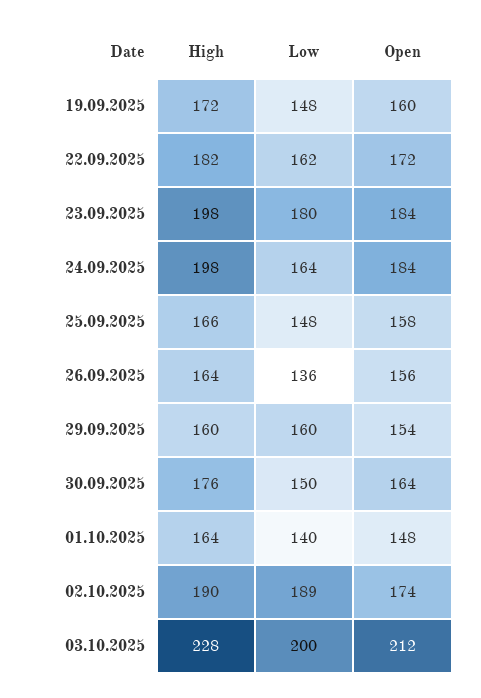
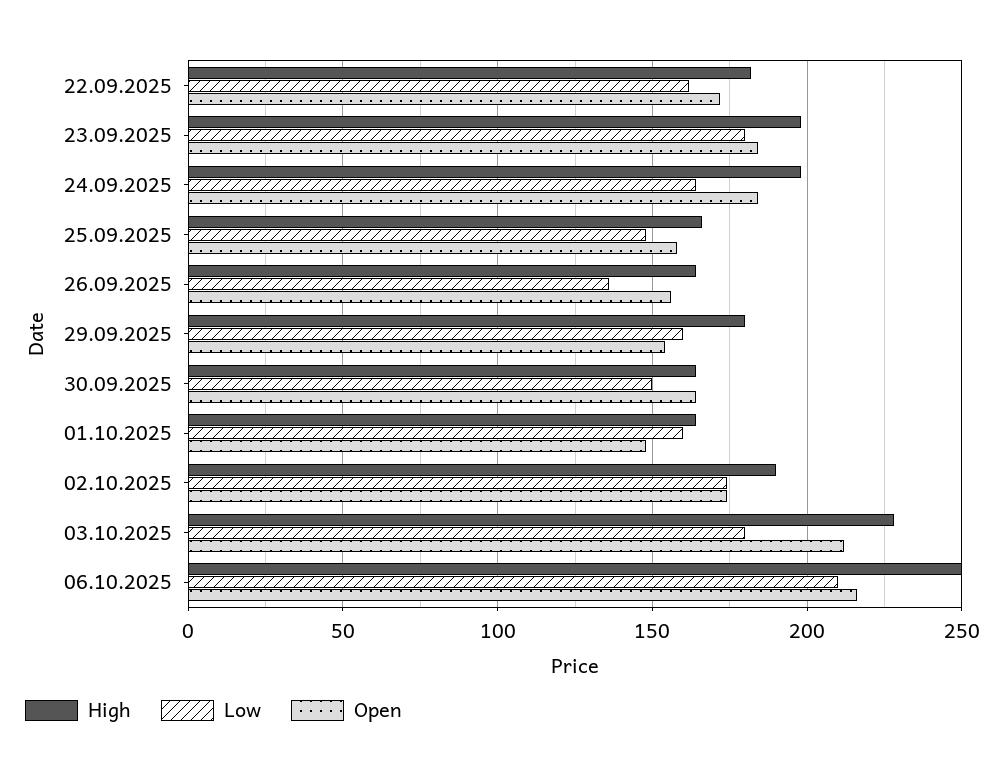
High, 19.09.2025: 172 -> none
Low, 19.09.2025: 148 -> none
Open, 19.09.2025: 160 -> none
High, 29.09.2025: 160 -> 180
High, 30.09.2025: 176 -> 165
Low, 01.10.2025: 140 -> 160
Low, 02.10.2025: 189 -> 175
Low, 03.10.2025: 200 -> 180
High, 06.10.2025: none -> 250
Low, 06.10.2025: none -> 210
Open, 06.10.2025: none -> 215

